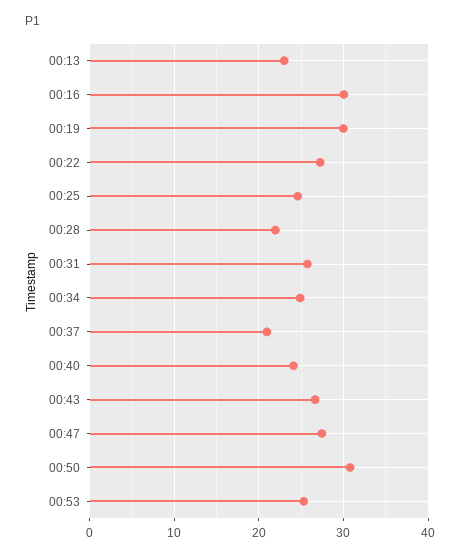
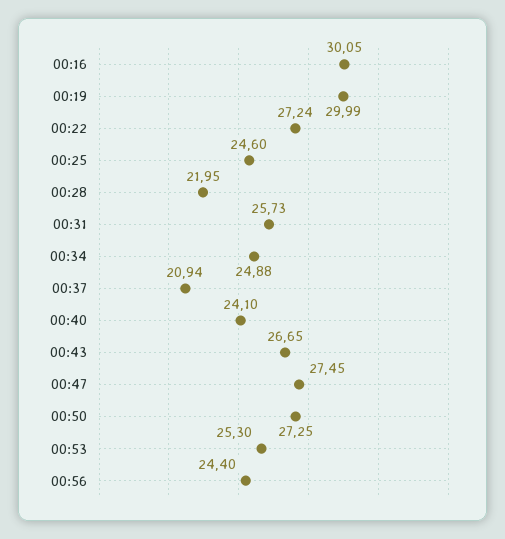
00:13: 23 -> none
00:50: 31 -> 27.25
00:56: none -> 24.4

